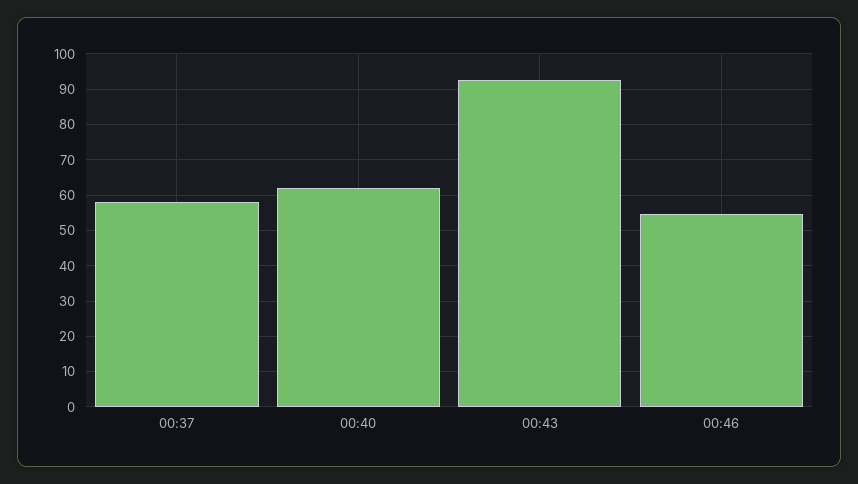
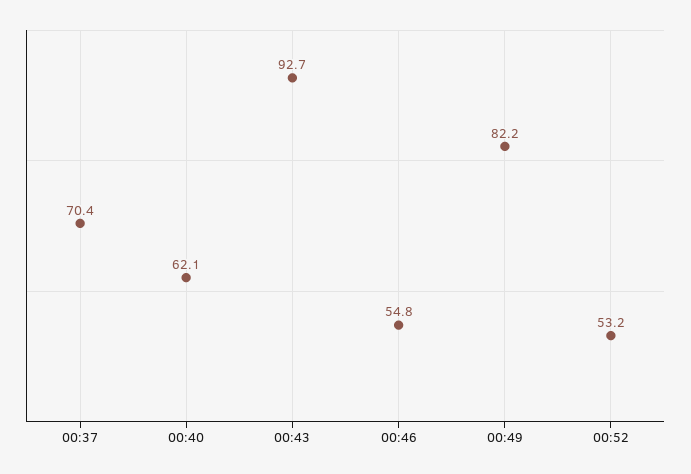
00:37: 58 -> 70.4
00:49: none -> 82.2
00:52: none -> 53.2

